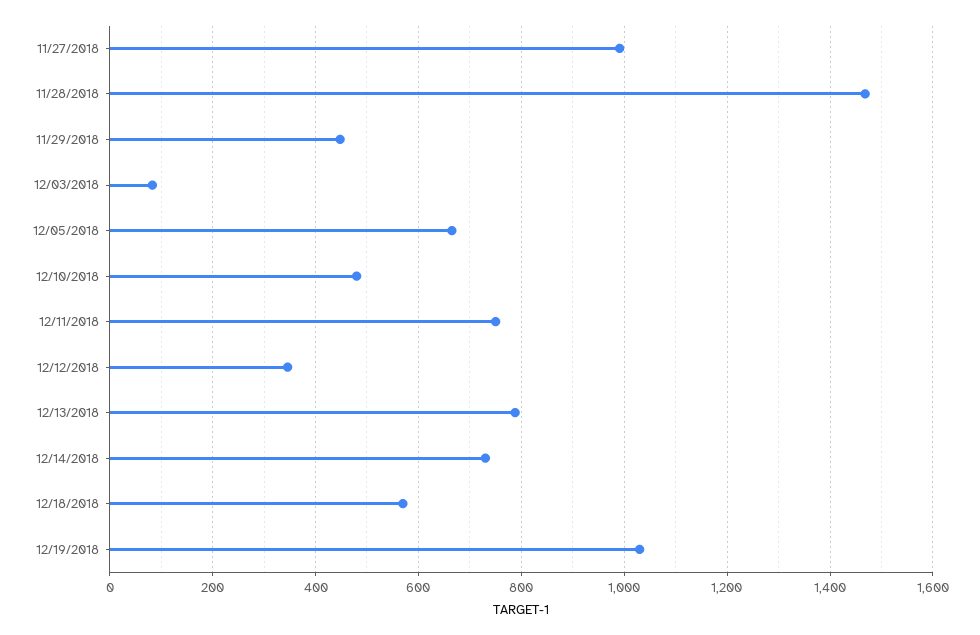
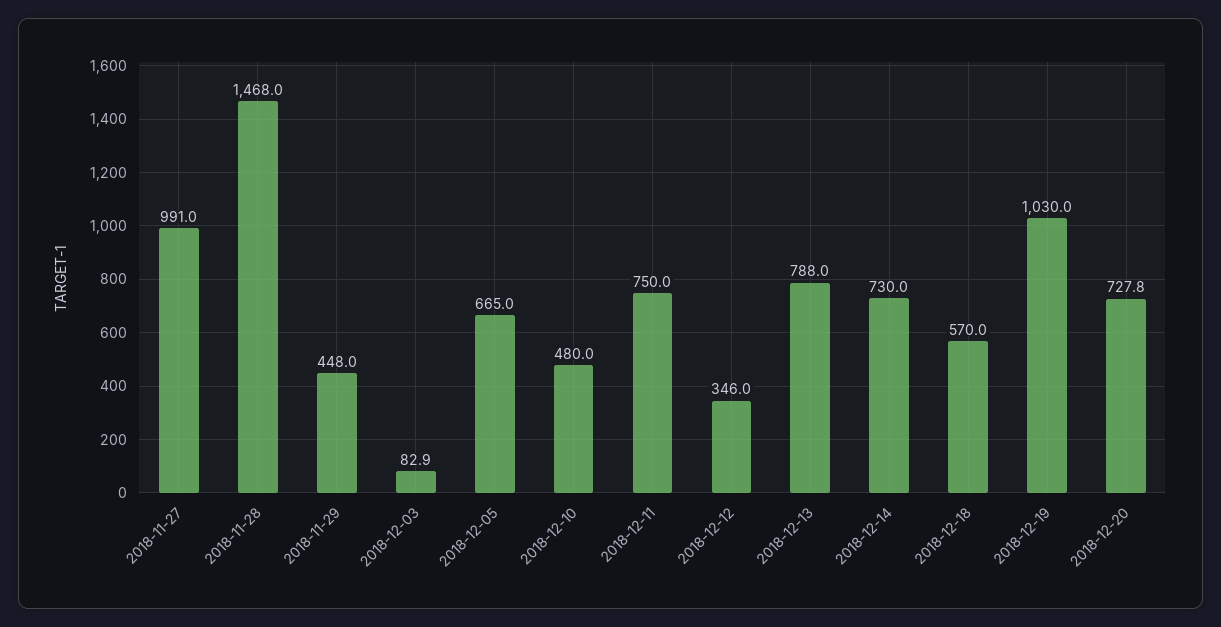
2018-12-20: none -> 727.8

